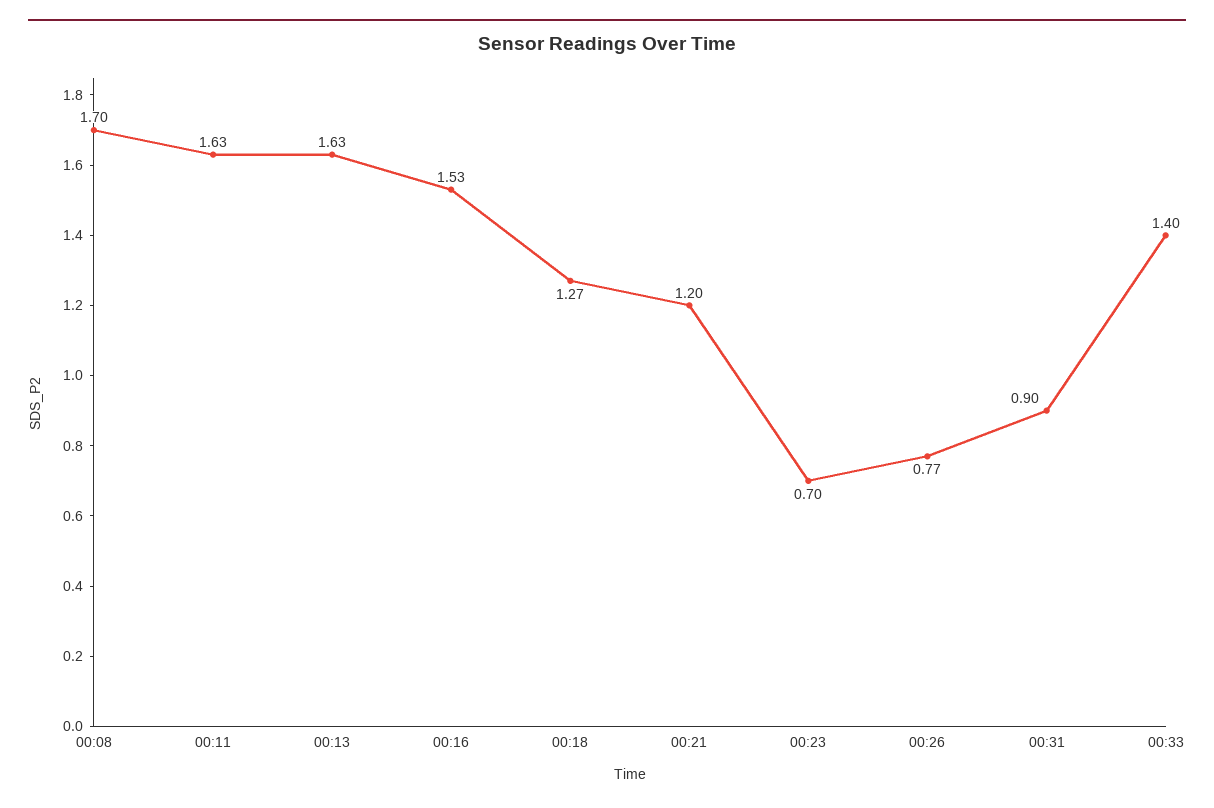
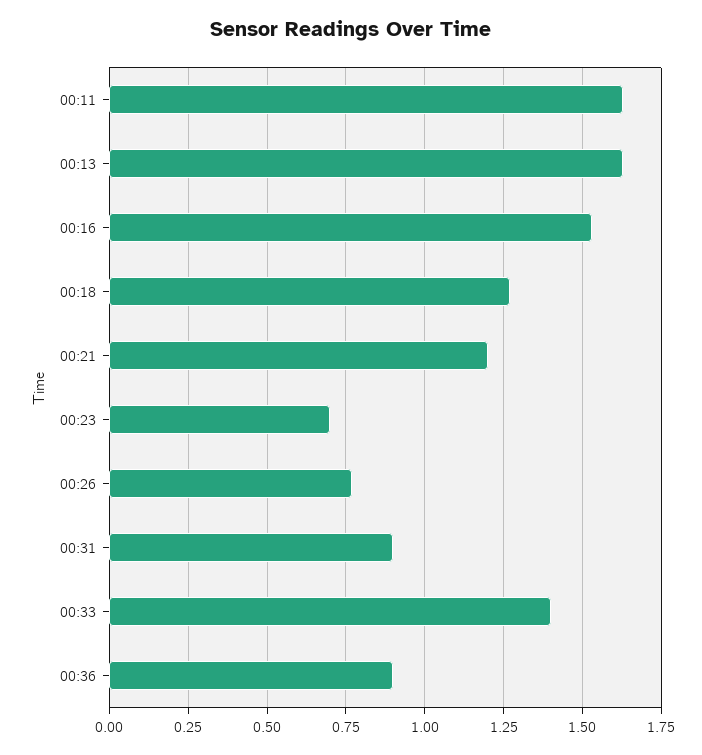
00:08: 1.7 -> none
00:36: none -> 0.9

